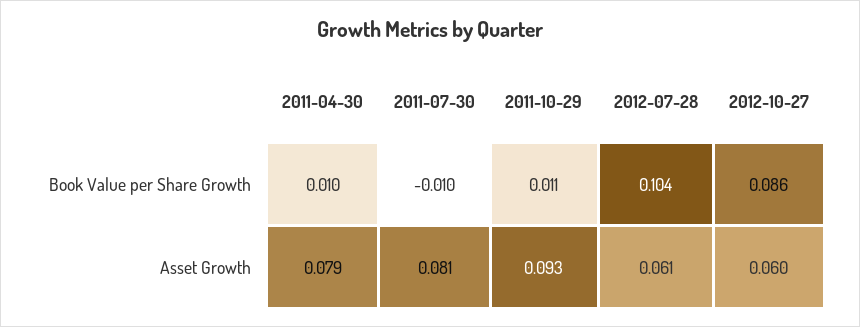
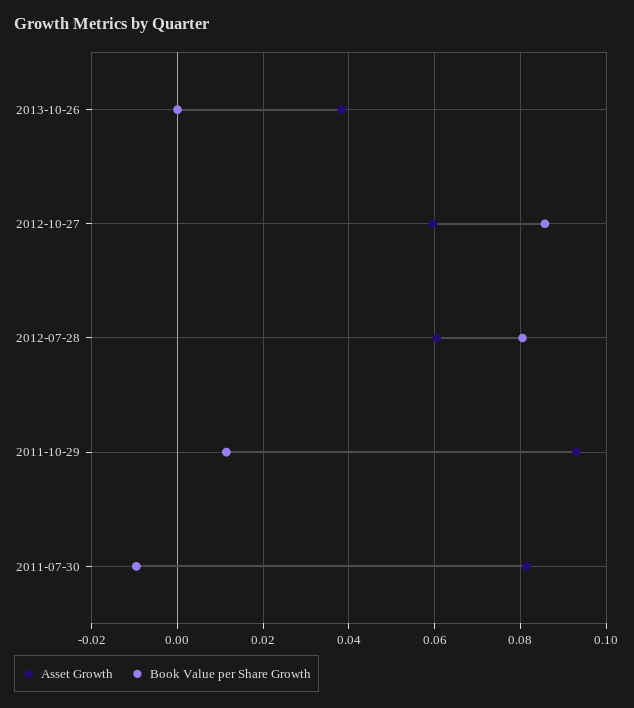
Book Value per Share Growth, 2011-04-30: 0.01 -> none
Book Value per Share Growth, 2012-07-28: 0.104 -> 0.08
Asset Growth, 2011-04-30: 0.079 -> none
Asset Growth, 2013-10-26: none -> 0.038
Book Value per Share Growth, 2013-10-26: none -> 0

